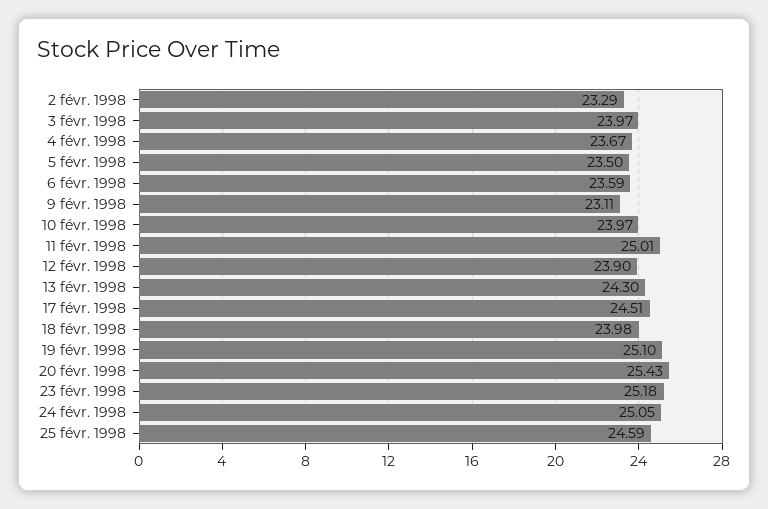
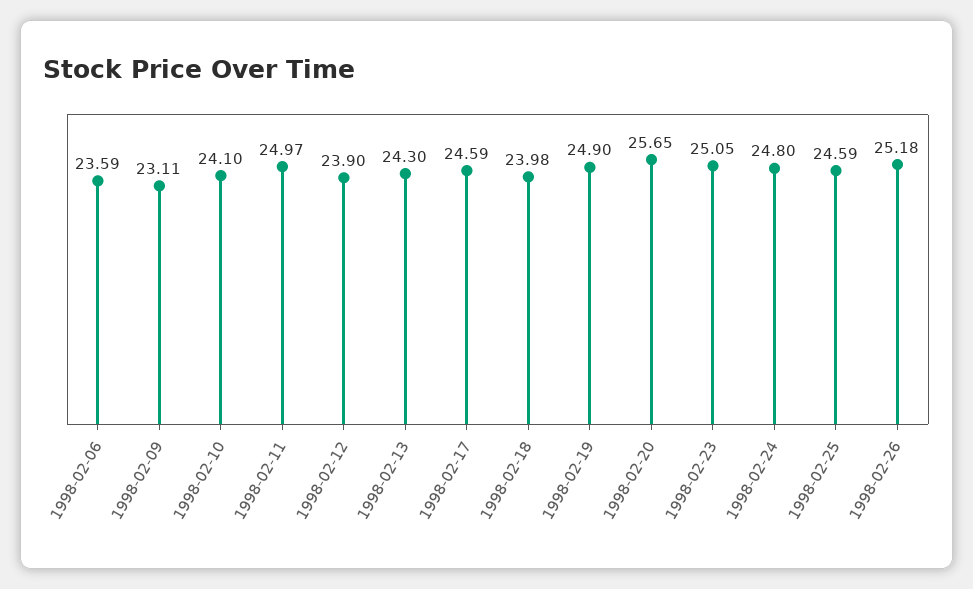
2 févr. 1998: 23.29 -> none
3 févr. 1998: 23.97 -> none
4 févr. 1998: 23.67 -> none
5 févr. 1998: 23.5 -> none
10 févr. 1998: 23.97 -> 24.1
11 févr. 1998: 25.01 -> 24.97
17 févr. 1998: 24.51 -> 24.59
19 févr. 1998: 25.1 -> 24.9
20 févr. 1998: 25.43 -> 25.65
23 févr. 1998: 25.18 -> 25.05
24 févr. 1998: 25.05 -> 24.8
1998-02-26: none -> 25.18

